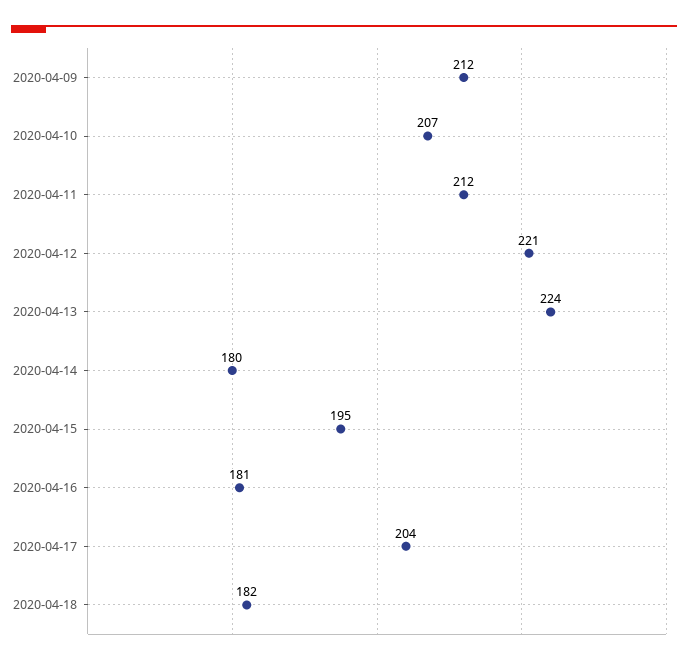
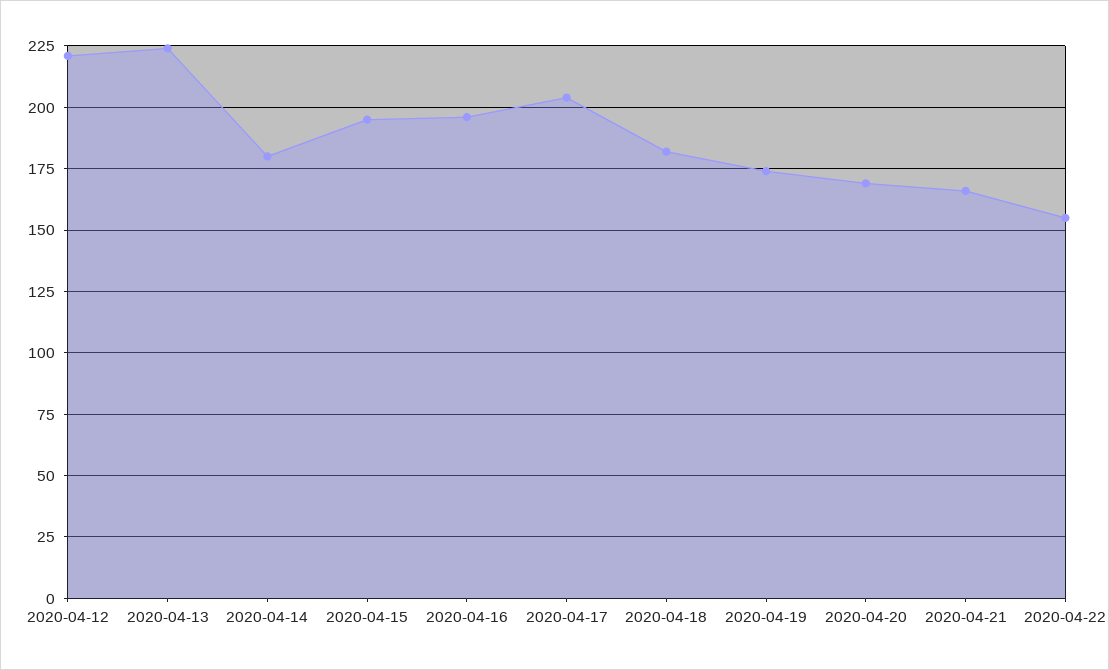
2020-04-09: 212 -> none
2020-04-10: 207 -> none
2020-04-11: 212 -> none
2020-04-16: 181 -> 195
2020-04-19: none -> 175
2020-04-20: none -> 170
2020-04-21: none -> 165
2020-04-22: none -> 155

